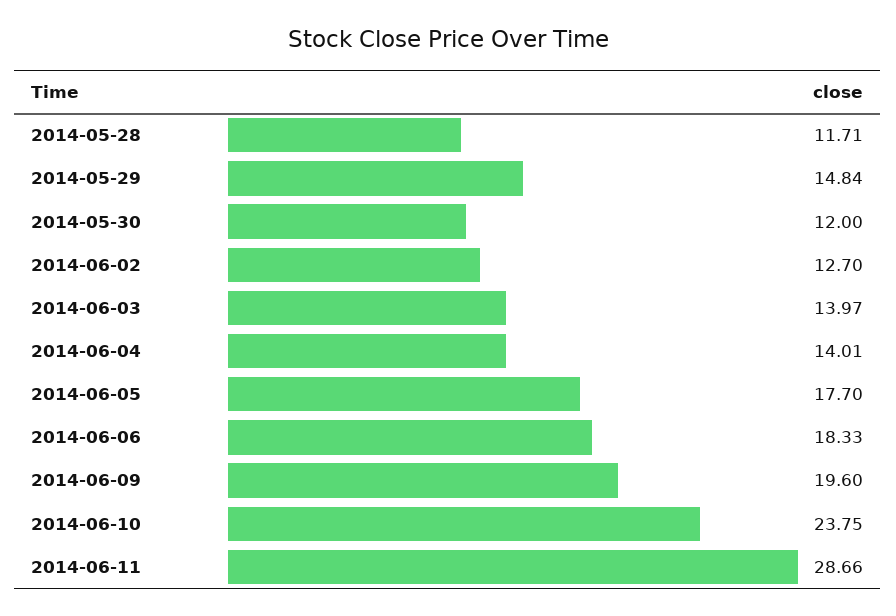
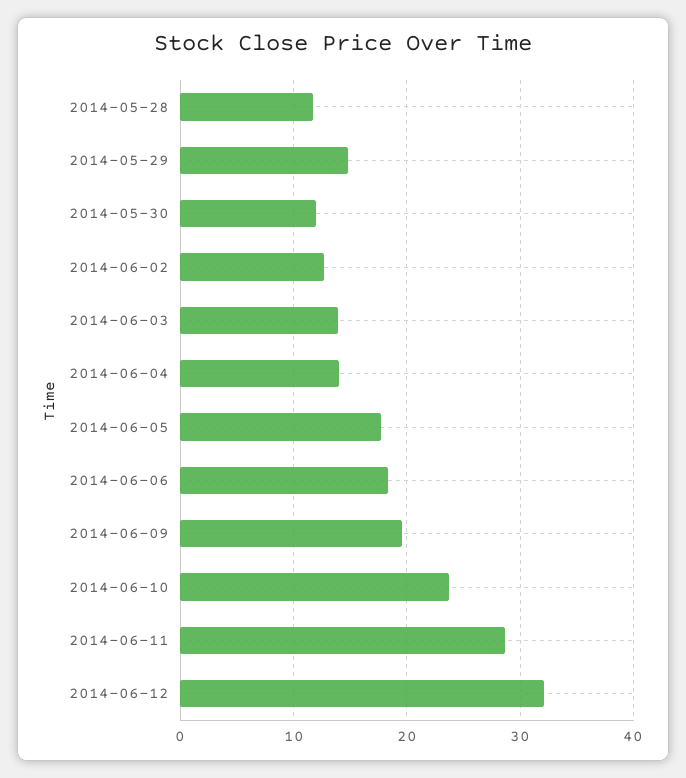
2014-06-12: none -> 32

